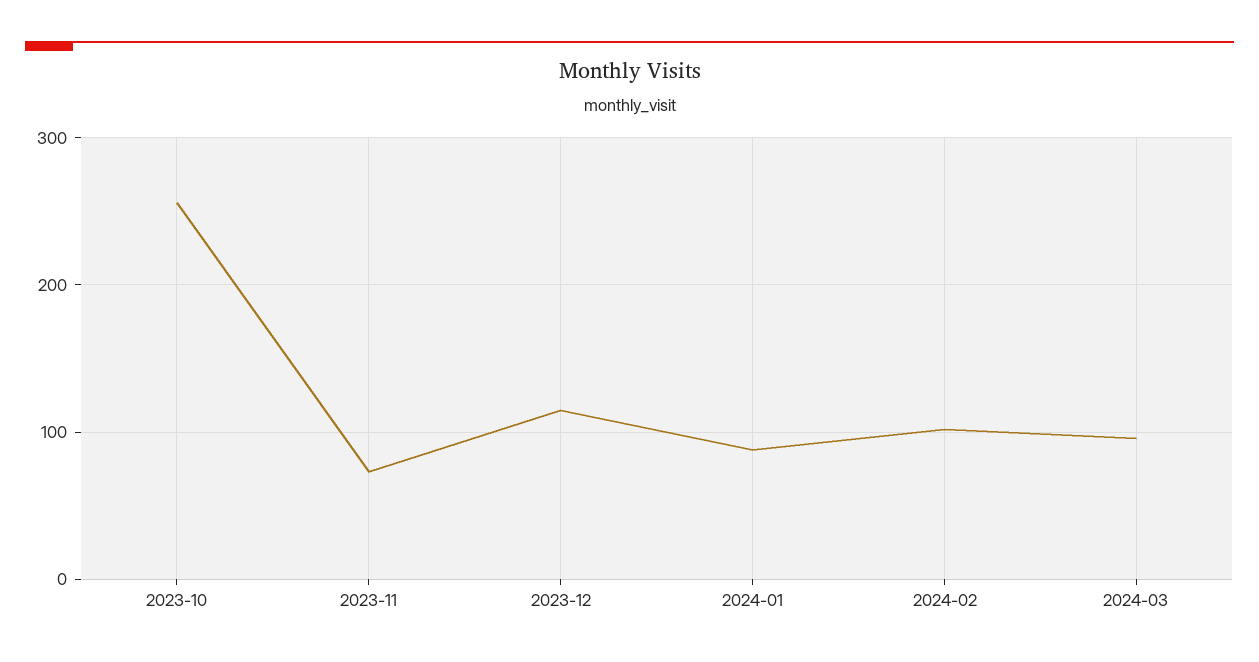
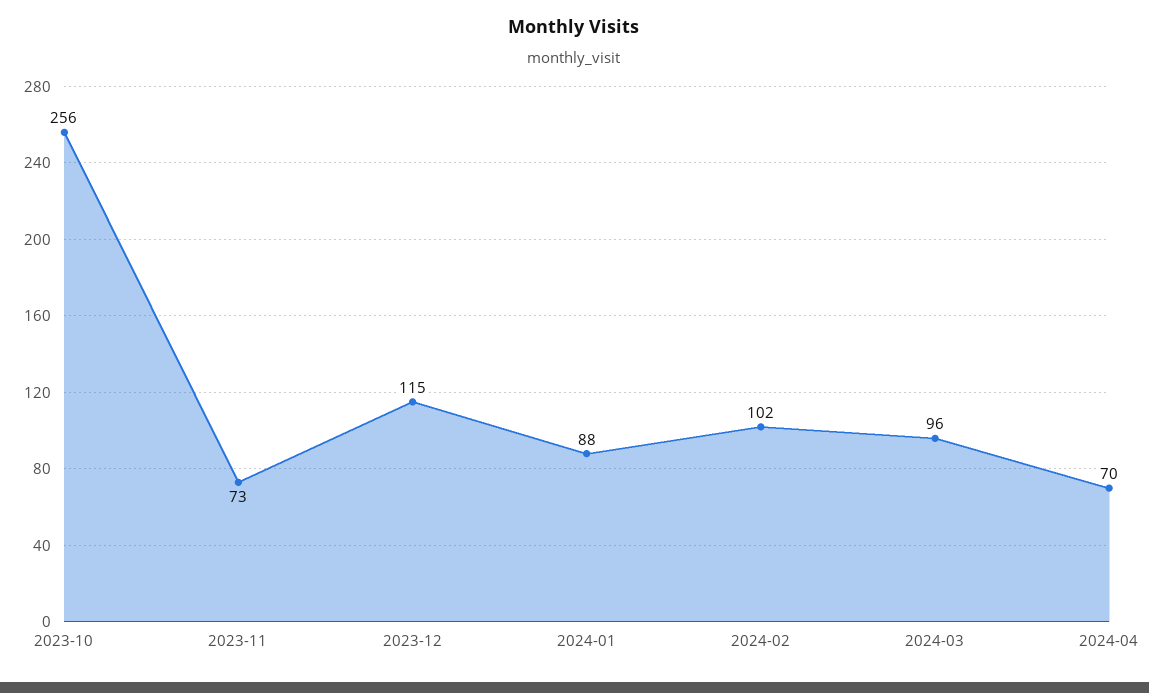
2024-04: none -> 70

